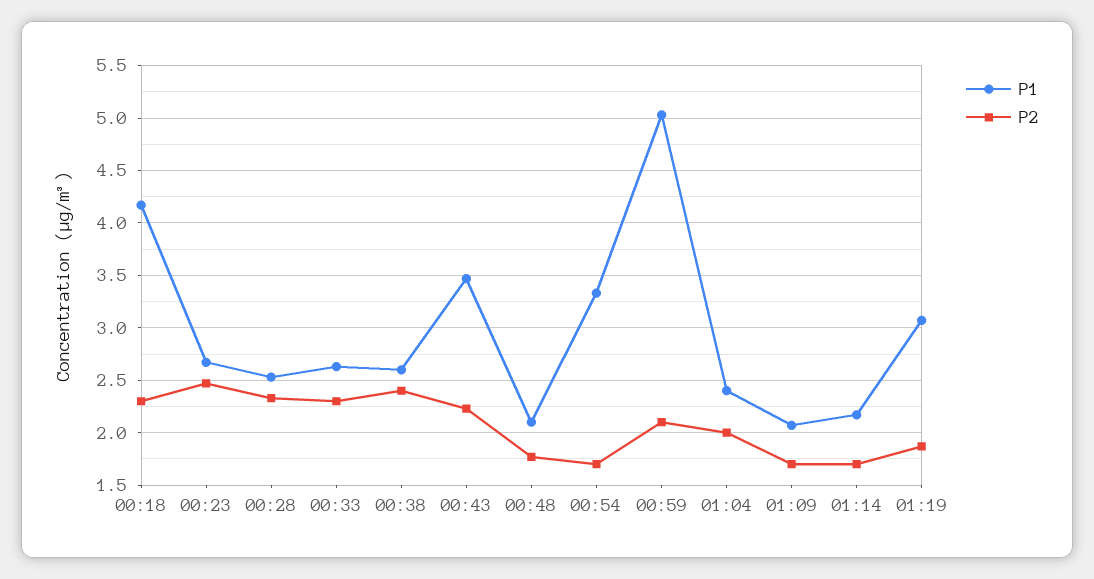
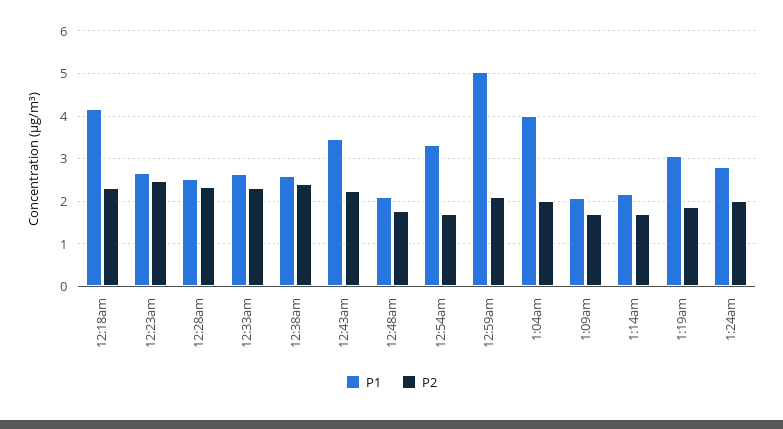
P1, 01:04: 2.4 -> 4
P1, 1:24am: none -> 2.8
P2, 1:24am: none -> 2

